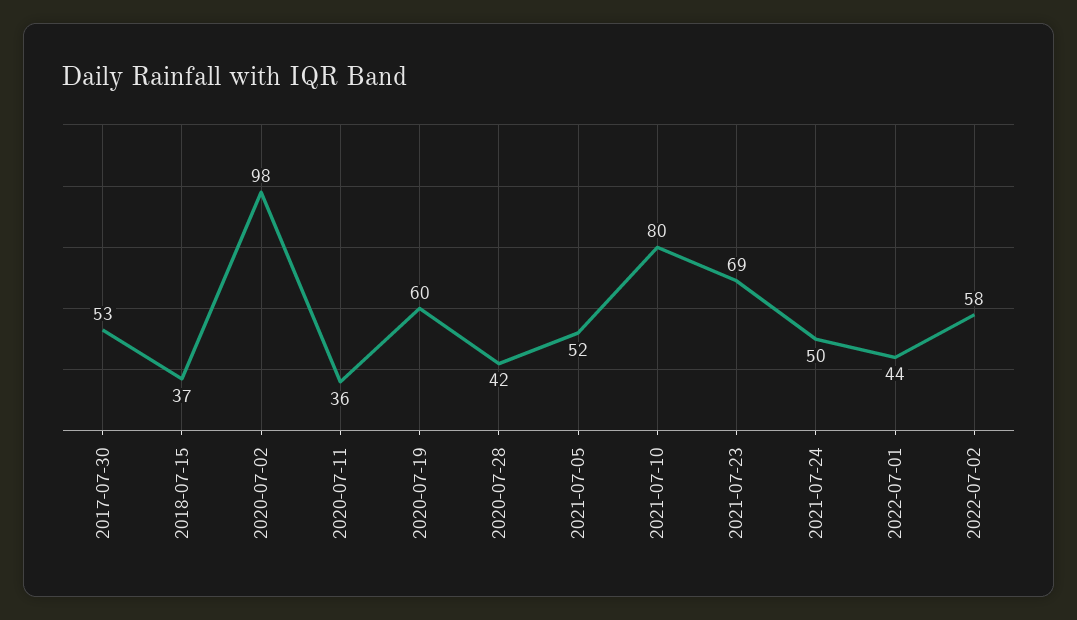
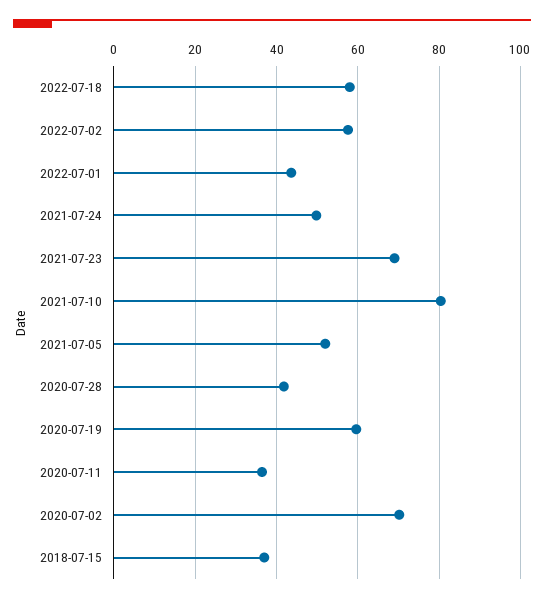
2017-07-30: 53 -> none
2020-07-02: 98 -> 70
2022-07-18: none -> 58

